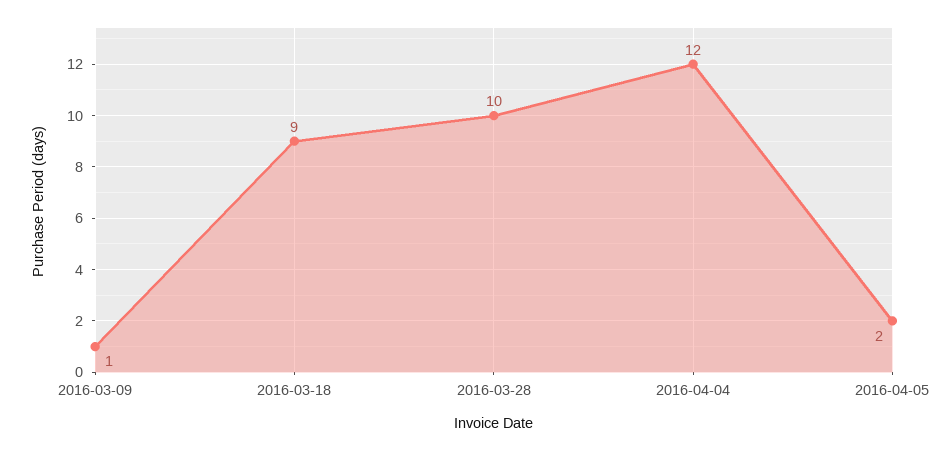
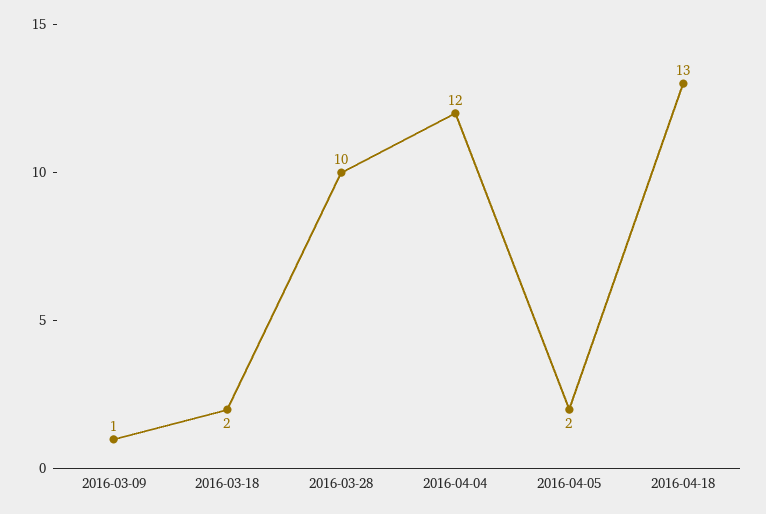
2016-03-18: 9 -> 2
2016-04-18: none -> 13

